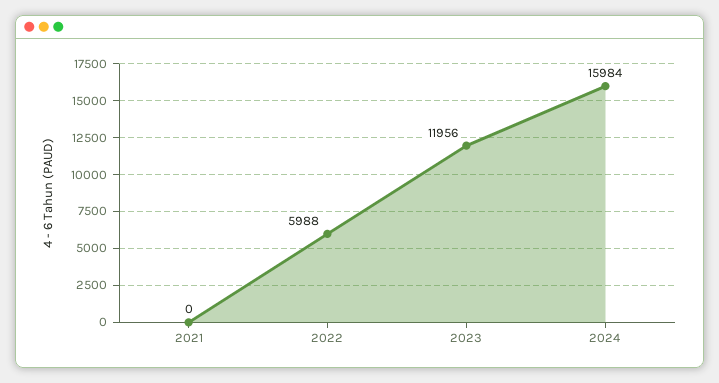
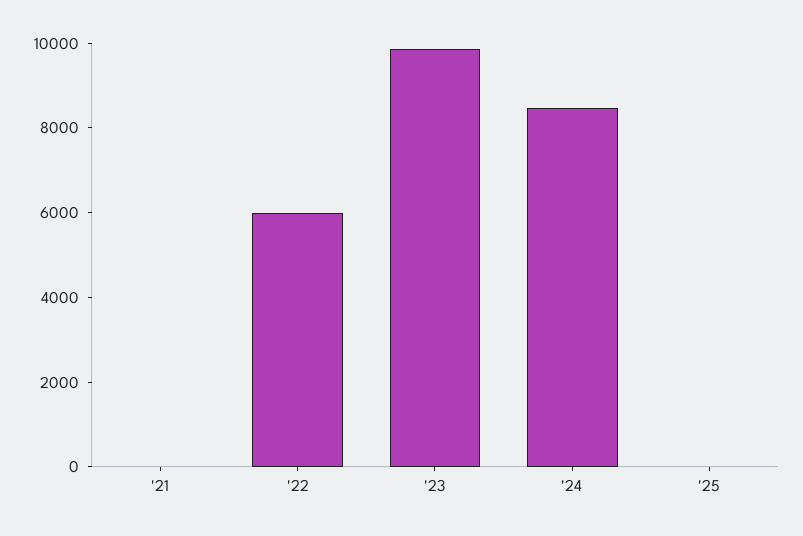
2023: 11956 -> 10000
2024: 15984 -> 8500
'25: none -> 0

